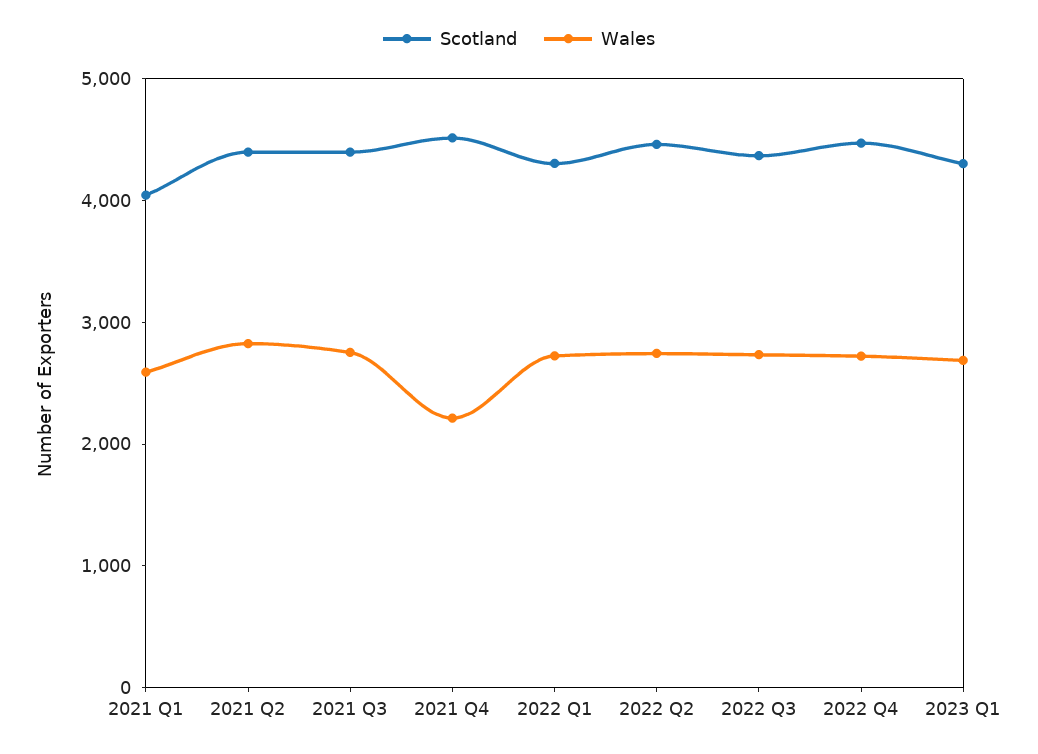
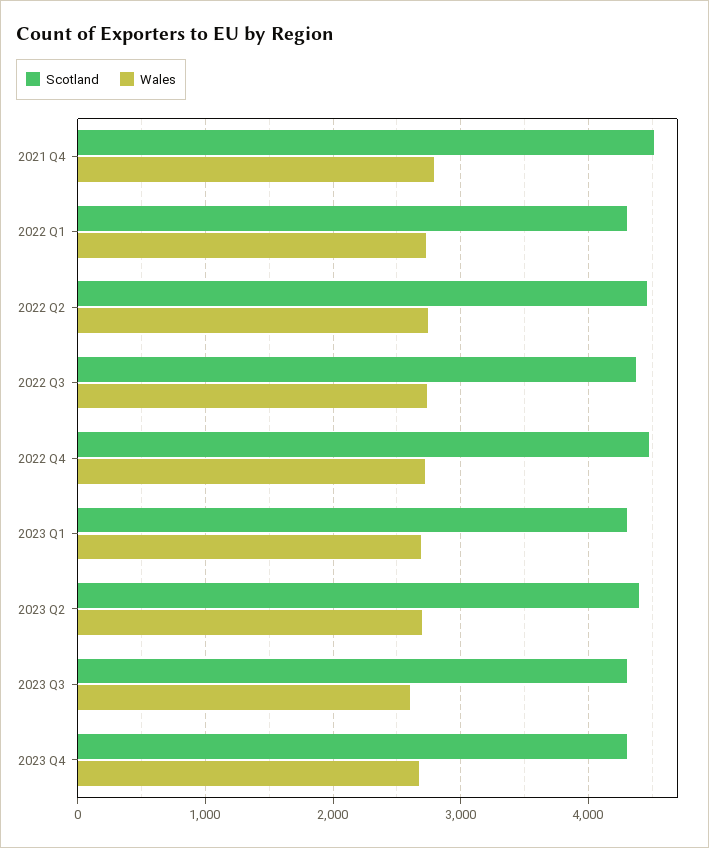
Scotland, 2021 Q1: 4000 -> none
Wales, 2021 Q1: 2600 -> none
Scotland, 2021 Q2: 4400 -> none
Wales, 2021 Q2: 2800 -> none
Scotland, 2021 Q3: 4400 -> none
Wales, 2021 Q3: 2800 -> none
Wales, 2021 Q4: 2200 -> 2800
Scotland, 2023 Q2: none -> 4400
Wales, 2023 Q2: none -> 2700
Scotland, 2023 Q3: none -> 4300
Wales, 2023 Q3: none -> 2600
Scotland, 2023 Q4: none -> 4300
Wales, 2023 Q4: none -> 2700

